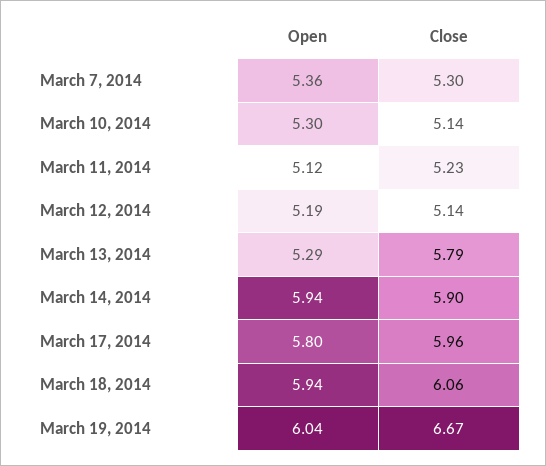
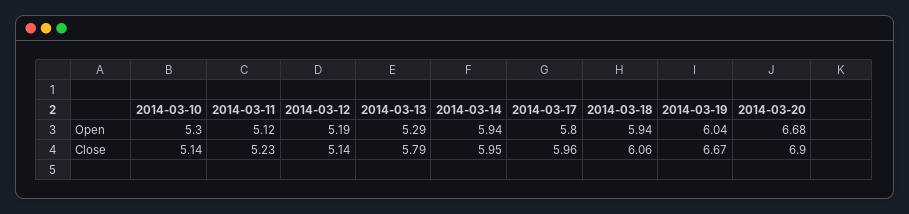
Open, March 7, 2014: 5.36 -> none
Close, March 7, 2014: 5.3 -> none
Close, March 14, 2014: 5.9 -> 5.95
Open, 2014-03-20: none -> 6.68
Close, 2014-03-20: none -> 6.9

